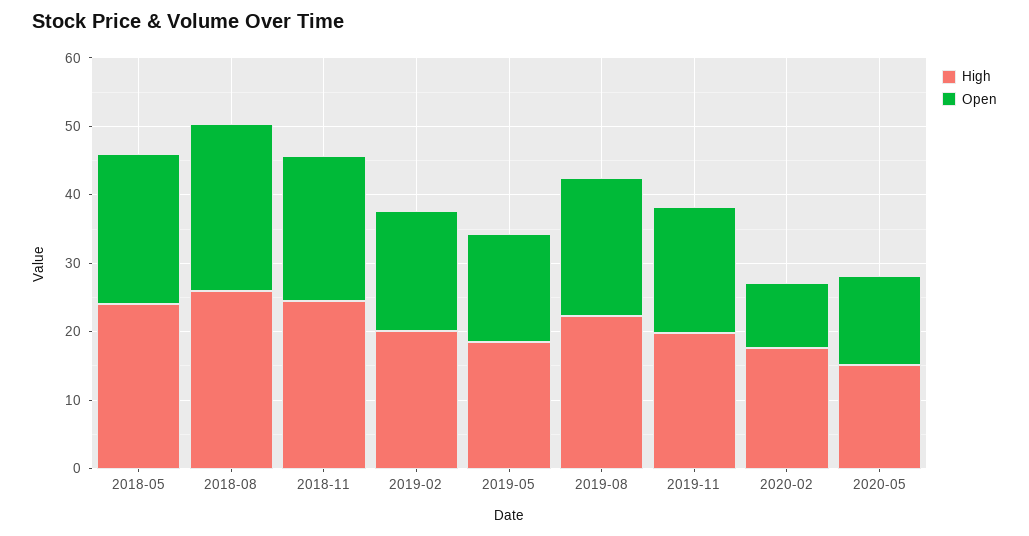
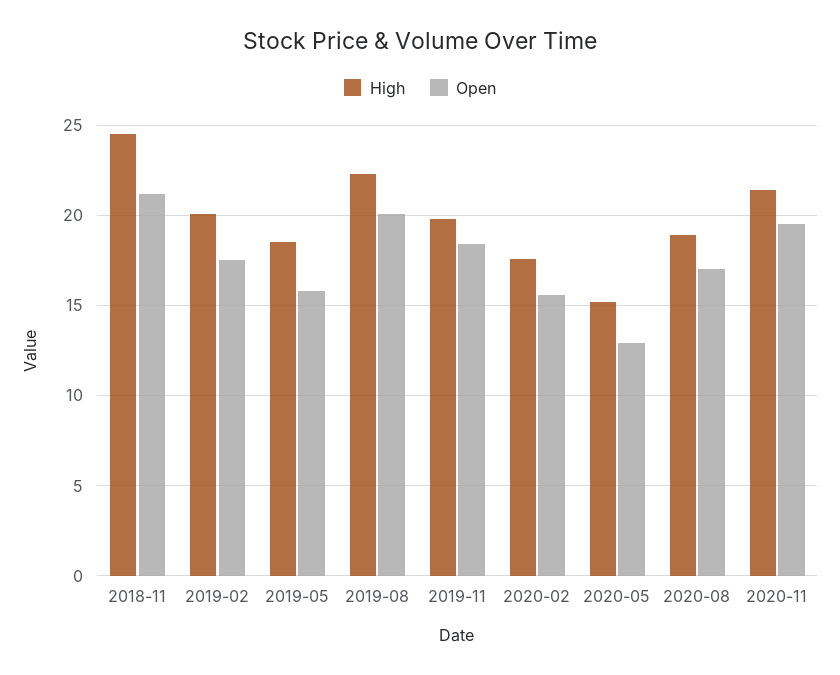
High, 2018-05: 24 -> none
Open, 2018-05: 22 -> none
High, 2018-08: 26 -> none
Open, 2018-08: 24 -> none
Open, 2020-02: 10 -> 15.5
High, 2020-08: none -> 19
Open, 2020-08: none -> 17
High, 2020-11: none -> 21.5
Open, 2020-11: none -> 19.5

